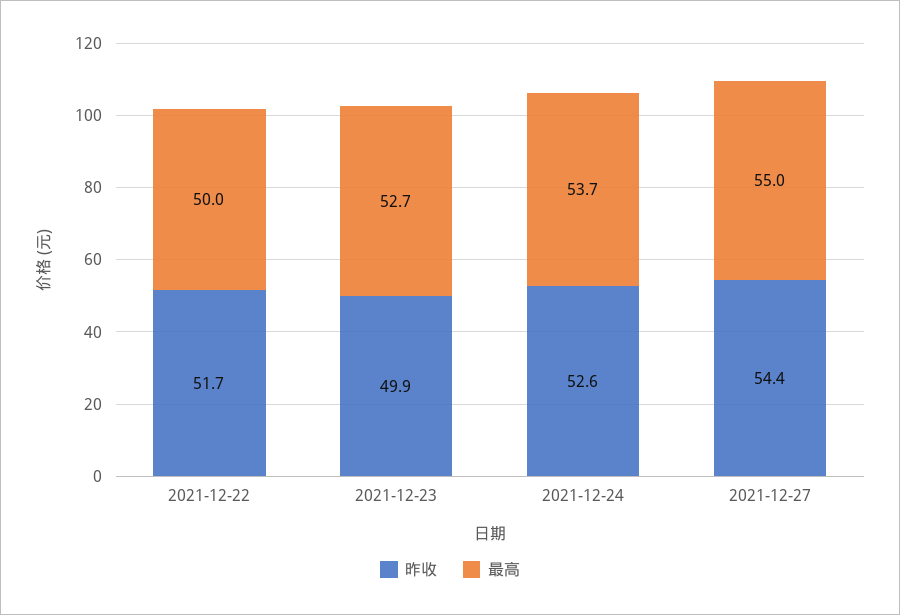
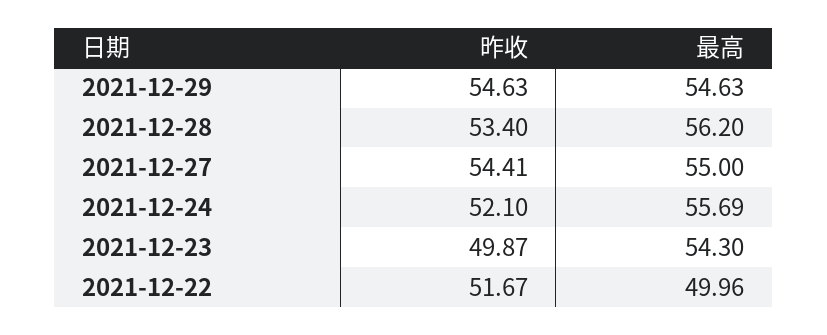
最高, 2021-12-23: 52.7 -> 54.3
昨收, 2021-12-24: 52.6 -> 52.1
最高, 2021-12-24: 53.7 -> 55.69
昨收, 2021-12-29: none -> 54.63
最高, 2021-12-29: none -> 54.63
昨收, 2021-12-28: none -> 53.4
最高, 2021-12-28: none -> 56.2

